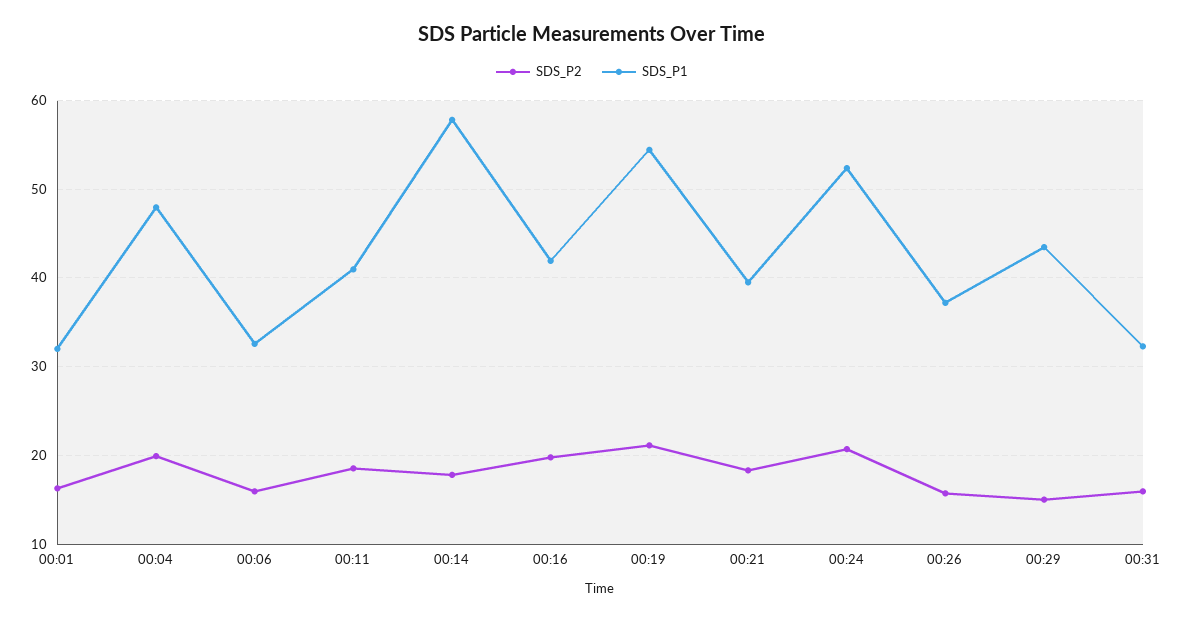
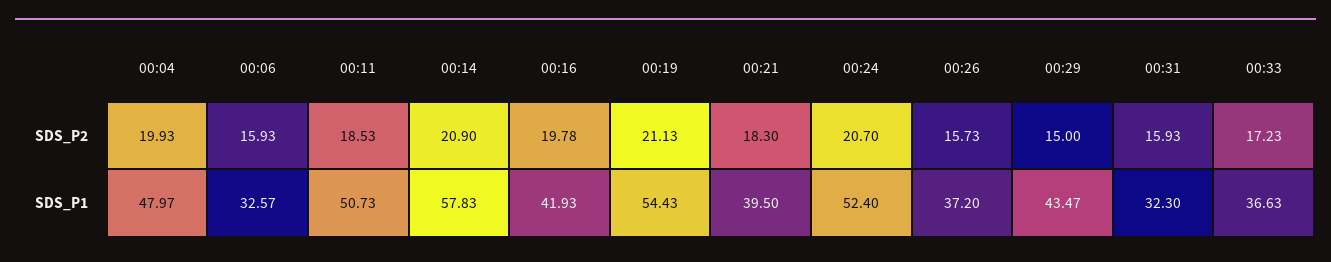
SDS_P2, 00:01: 16 -> none
SDS_P1, 00:01: 32 -> none
SDS_P1, 00:11: 41 -> 50.73
SDS_P2, 00:14: 18 -> 20.9
SDS_P2, 00:33: none -> 17.23
SDS_P1, 00:33: none -> 36.63

